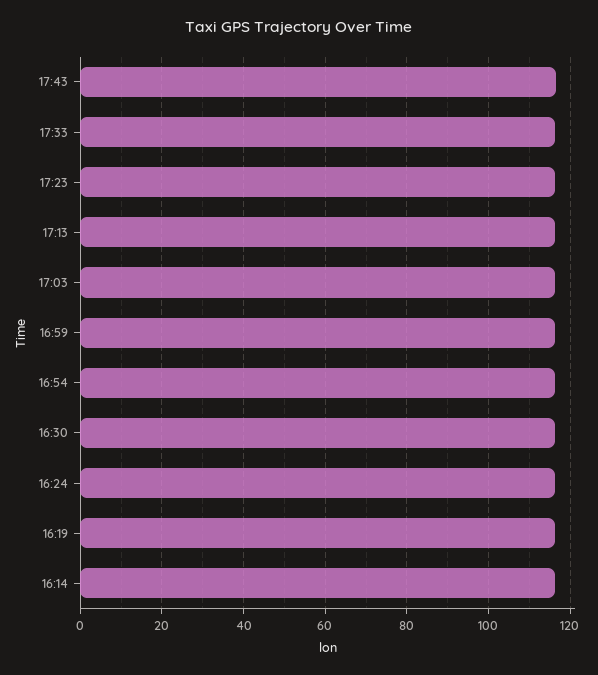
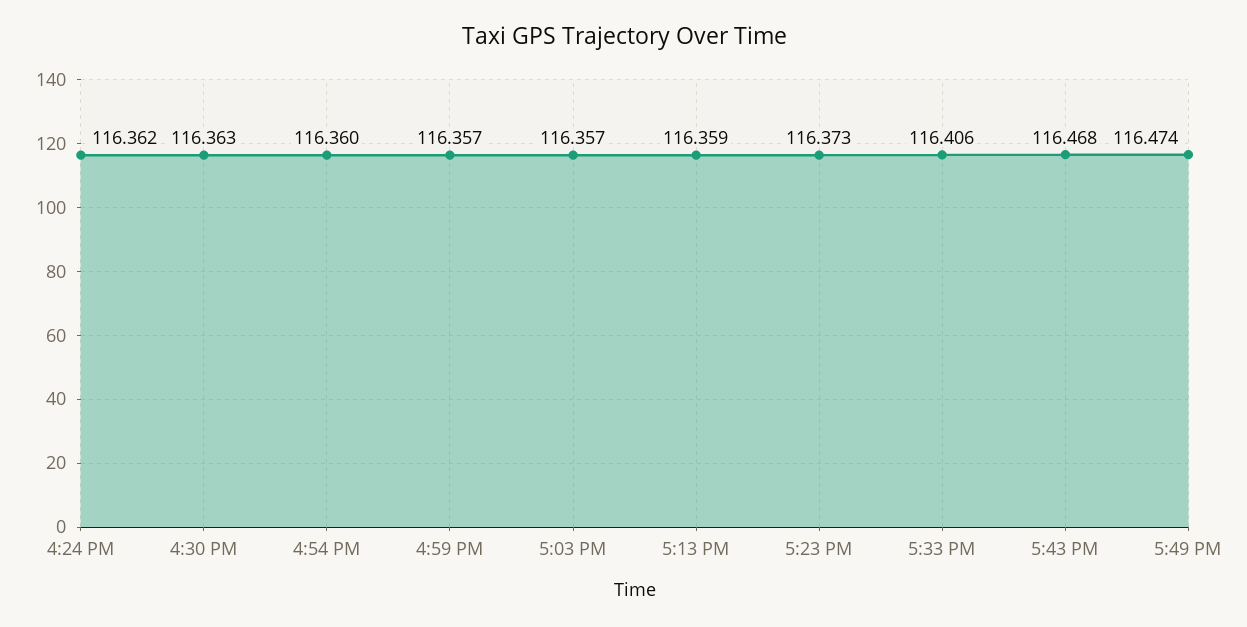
16:19: 116 -> none
16:14: 116 -> none
5:49 PM: none -> 116.474

